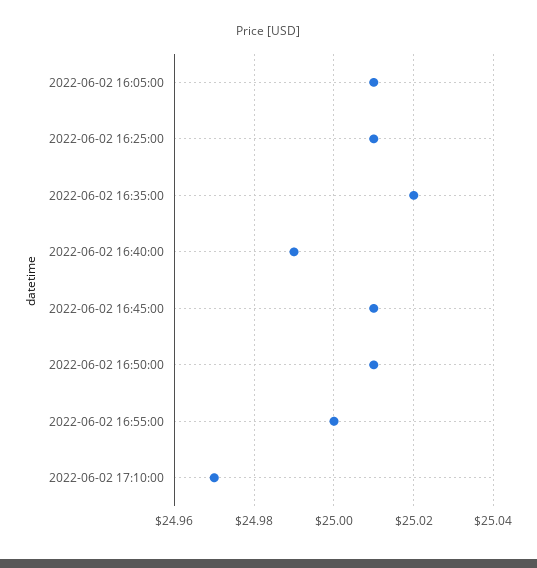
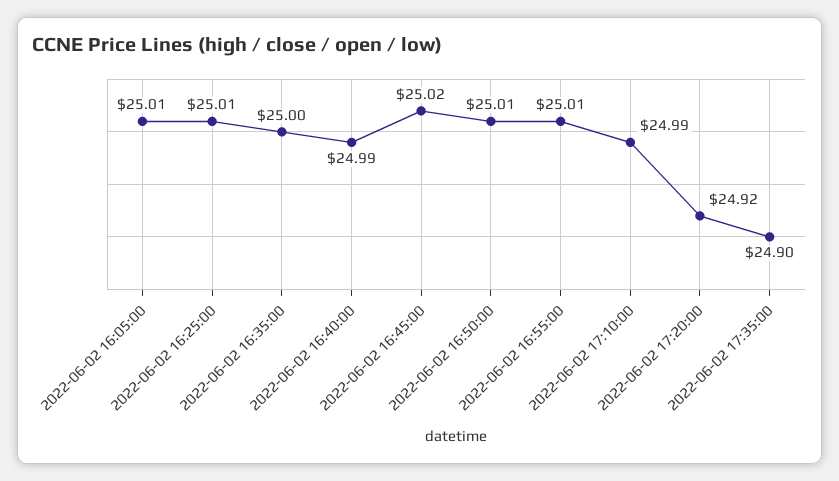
2022-06-02 16:35:00: 25.02 -> 25
2022-06-02 16:45:00: 25.01 -> 25.02
2022-06-02 16:55:00: 25 -> 25.01
2022-06-02 17:10:00: 24.97 -> 24.99
2022-06-02 17:20:00: none -> 24.92
2022-06-02 17:35:00: none -> 24.9

